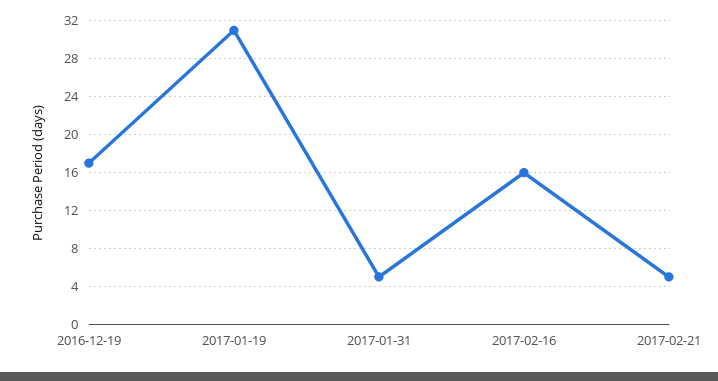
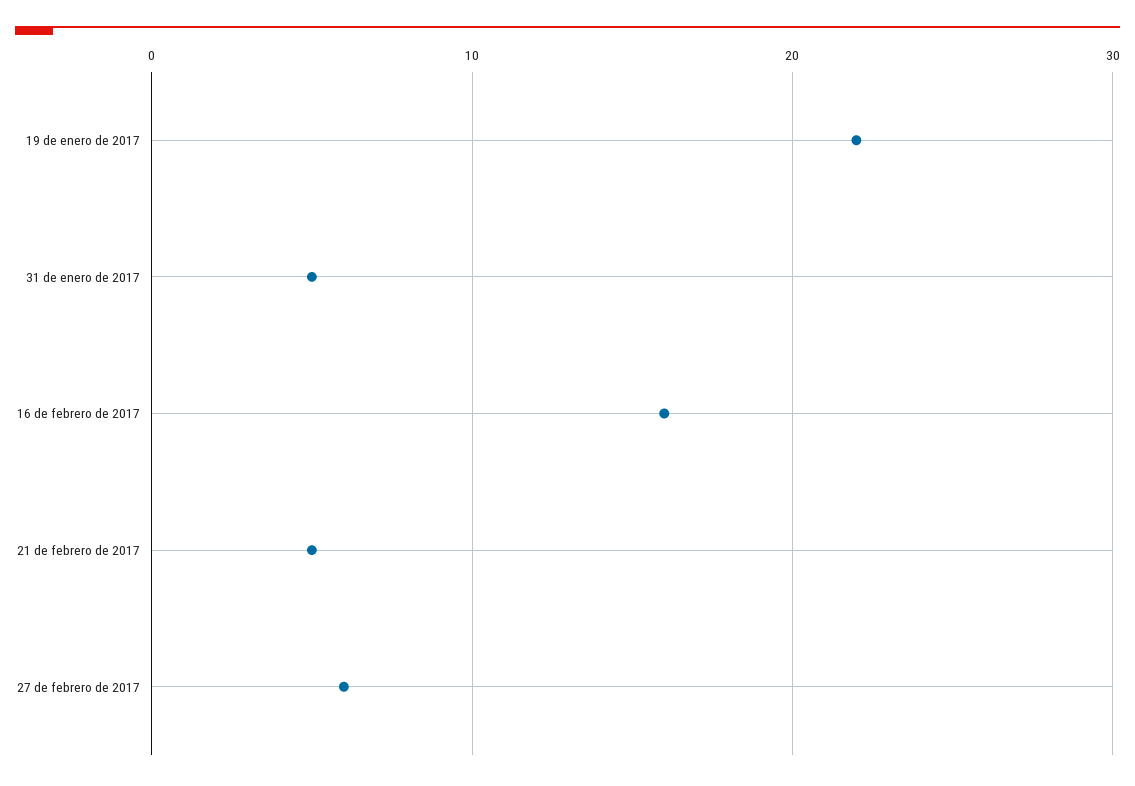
2016-12-19: 17 -> none
2017-01-19: 31 -> 22
27 de febrero de 2017: none -> 6

